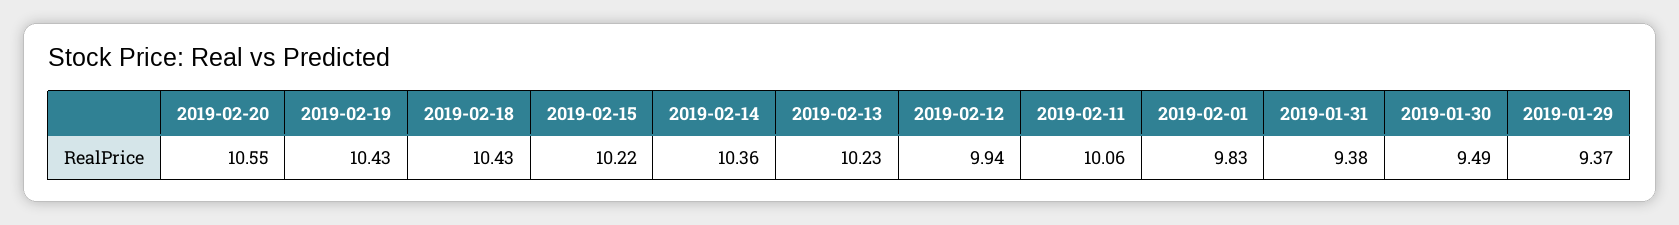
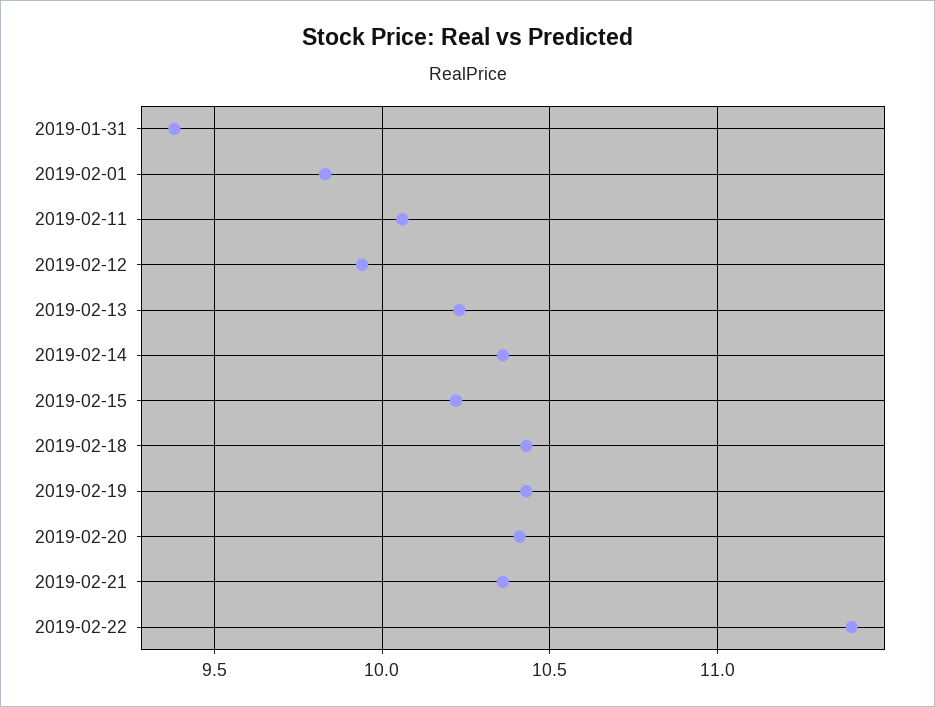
2019-02-20: 10.55 -> 10.4
2019-01-30: 9.49 -> none
2019-01-29: 9.37 -> none
2019-02-21: none -> 10.35
2019-02-22: none -> 11.4

